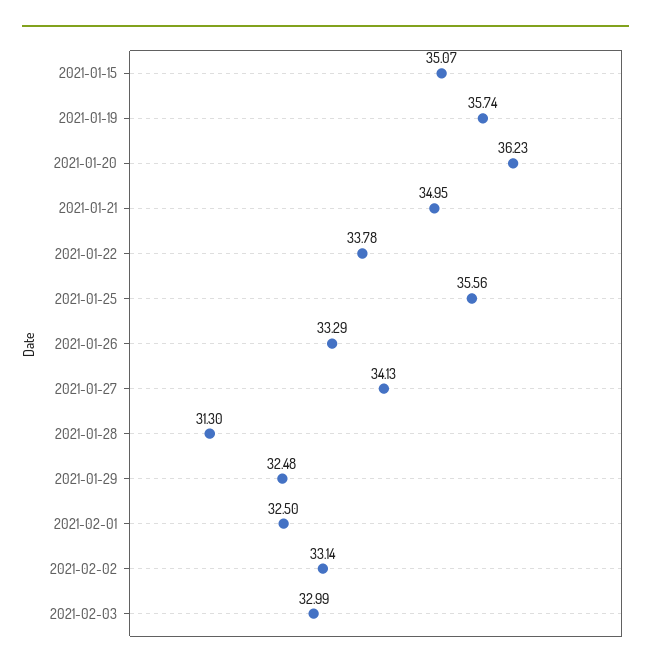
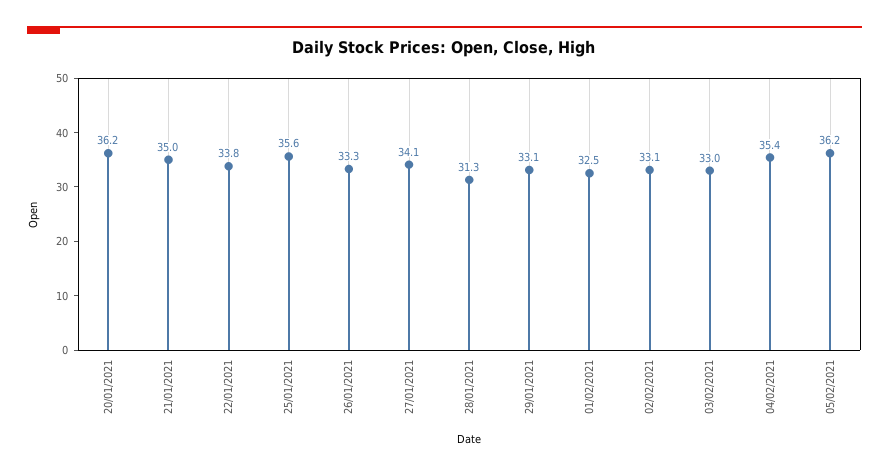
2021-01-15: 35.07 -> none
2021-01-19: 35.74 -> none
2021-01-29: 32.48 -> 33.1
04/02/2021: none -> 35.4
05/02/2021: none -> 36.2

